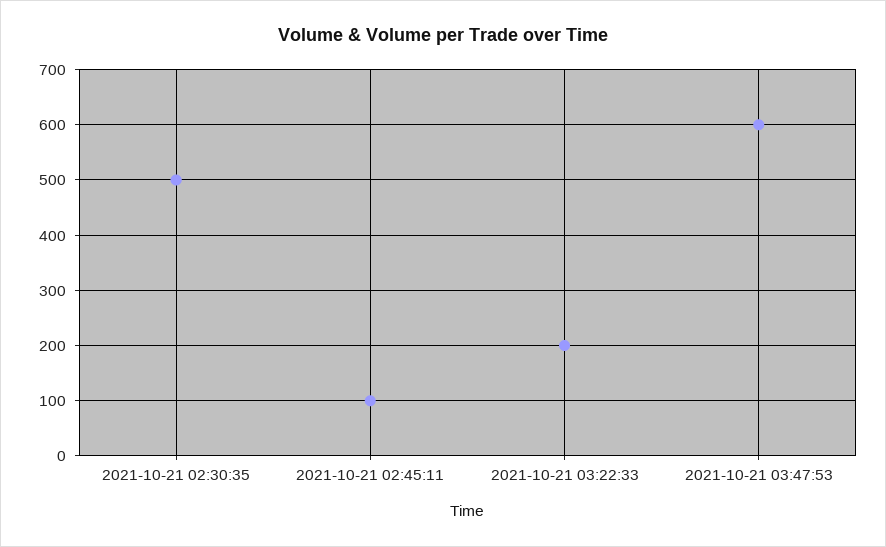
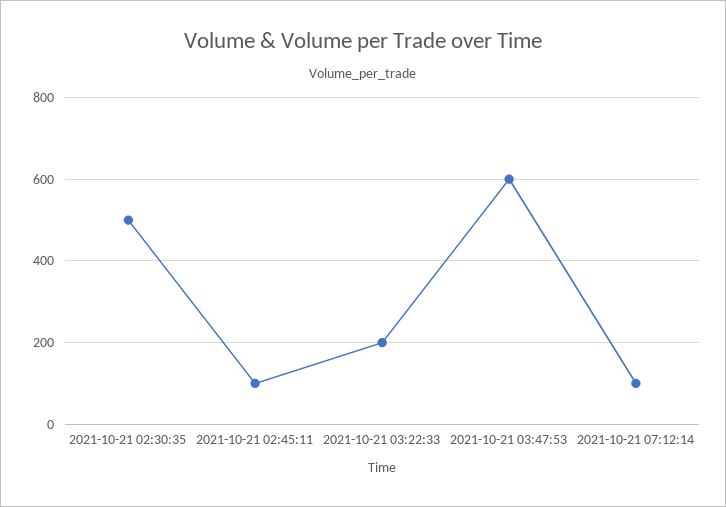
2021-10-21 07:12:14: none -> 100

